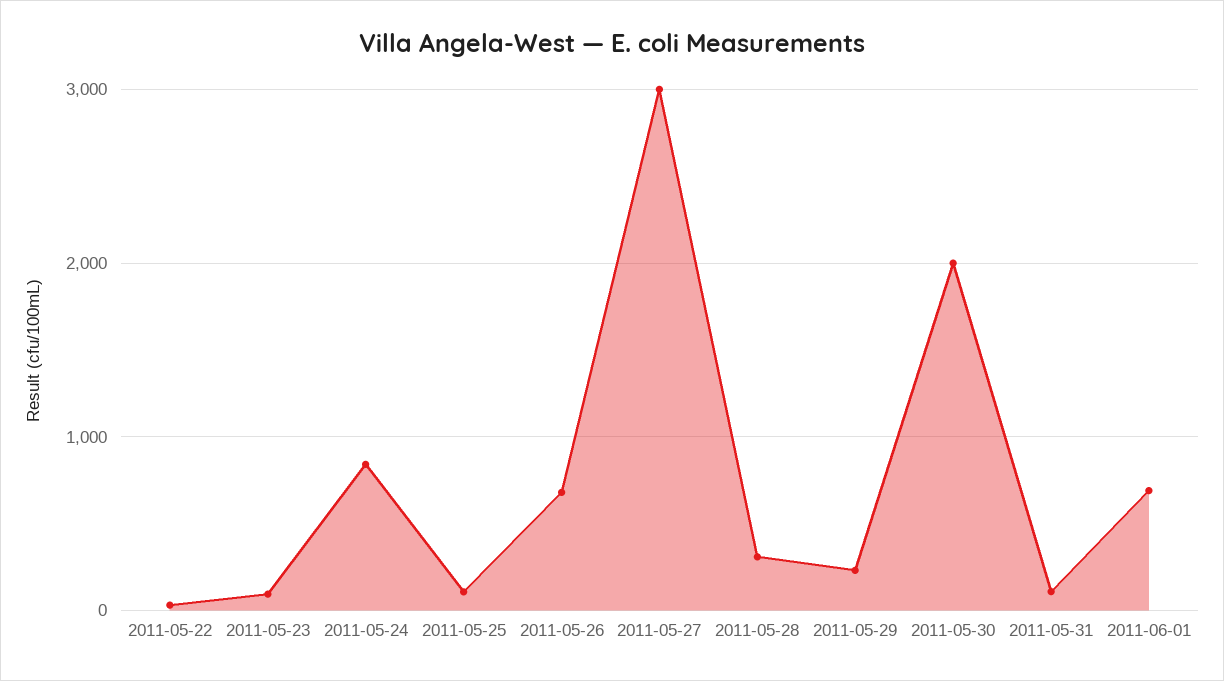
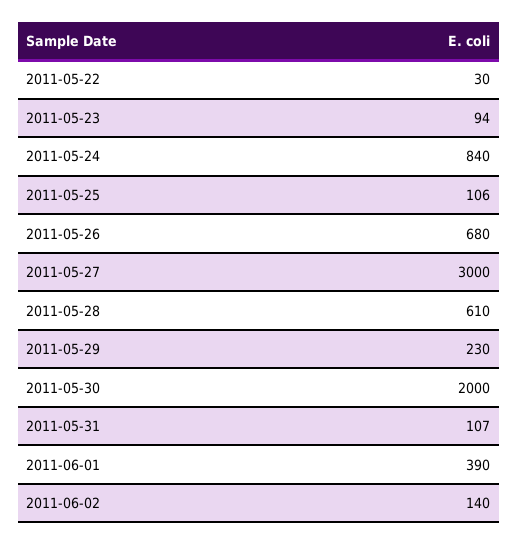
2011-05-28: 300 -> 610
2011-06-01: 700 -> 390
2011-06-02: none -> 140

